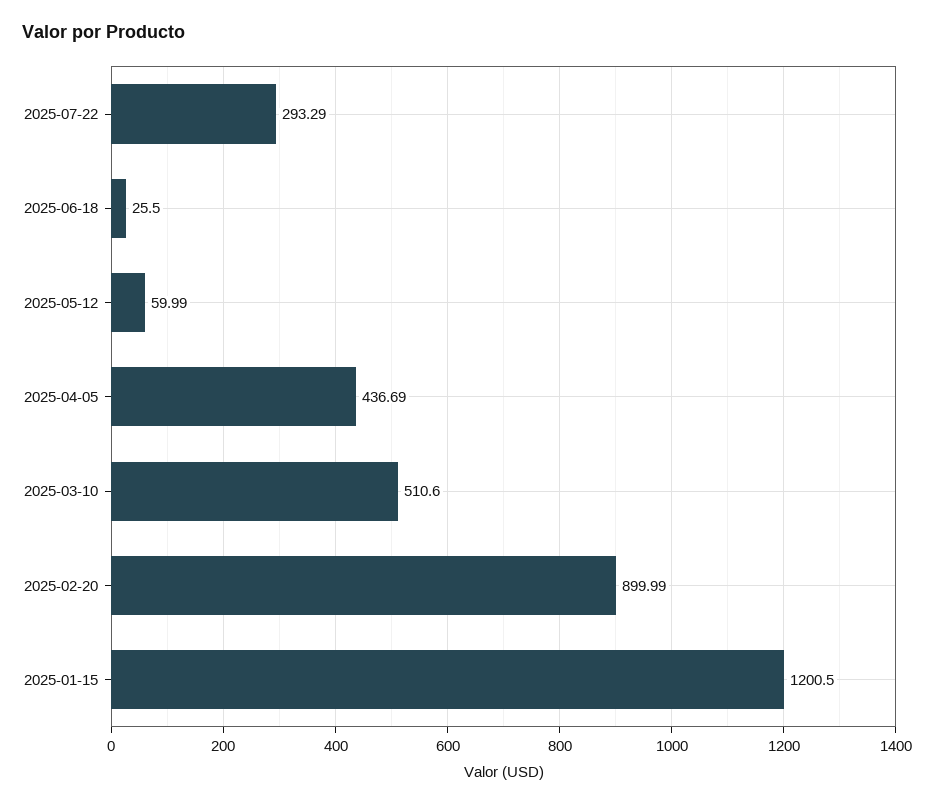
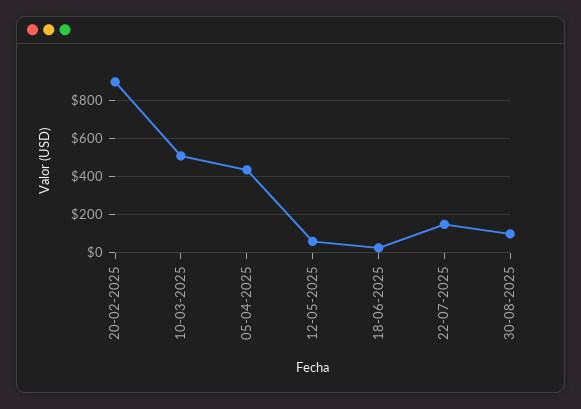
2025-07-22: 293.29 -> 150
2025-01-15: 1200.5 -> none
30-08-2025: none -> 100

